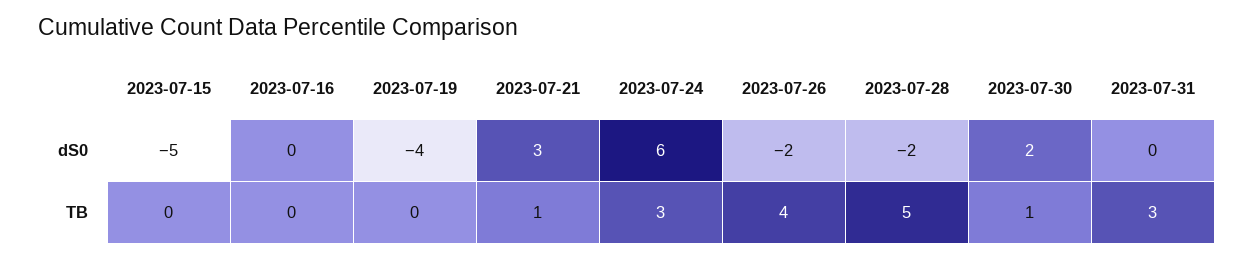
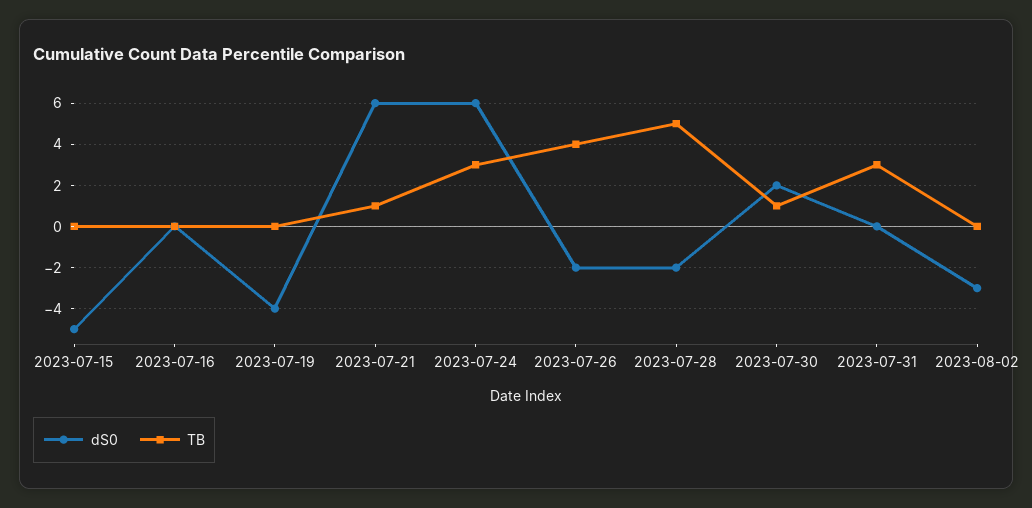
dS0, 2023-07-21: 3 -> 6
dS0, 2023-08-02: none -> -3
TB, 2023-08-02: none -> 0

